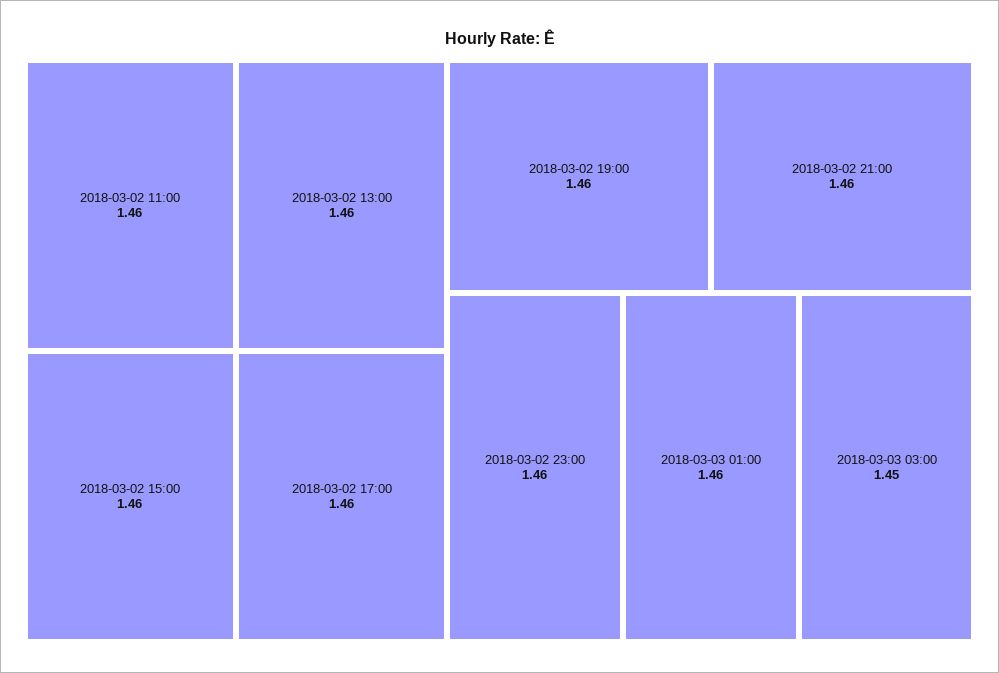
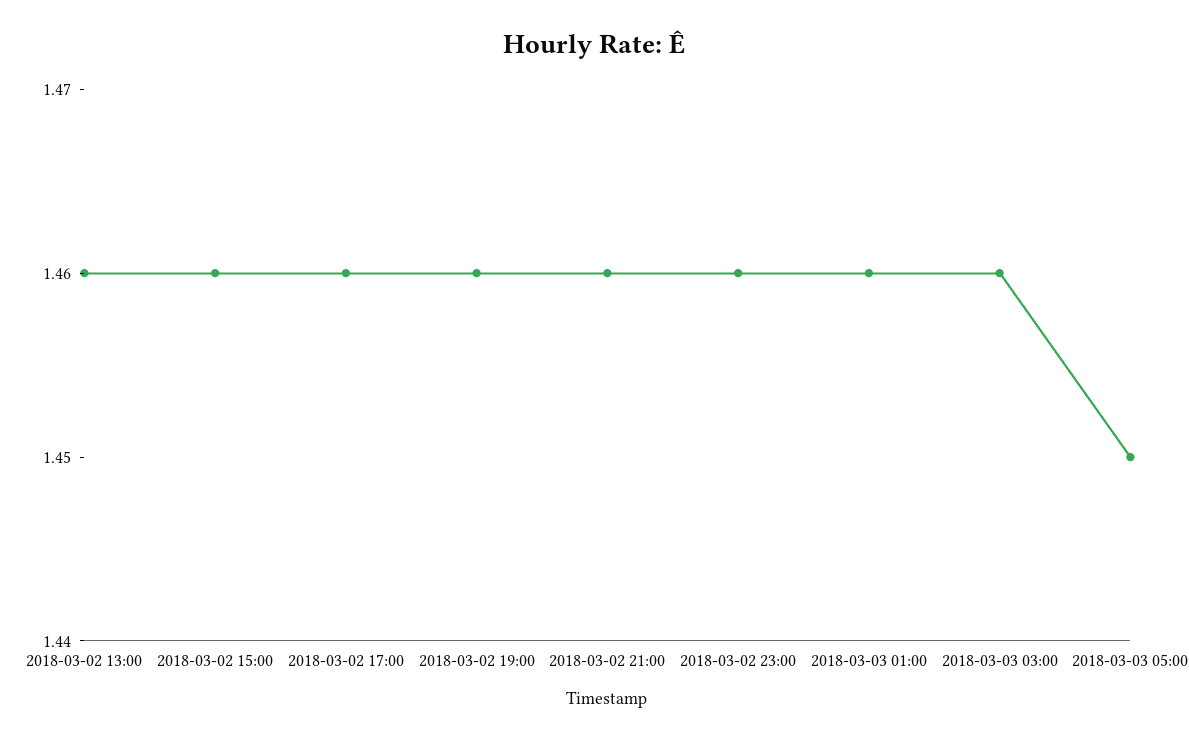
2018-03-02 11:00: 1.46 -> none
2018-03-03 03:00: 1.45 -> 1.46
2018-03-03 05:00: none -> 1.45

